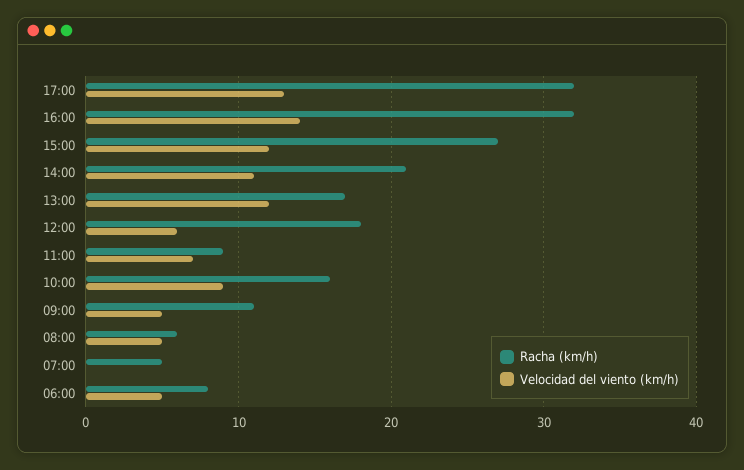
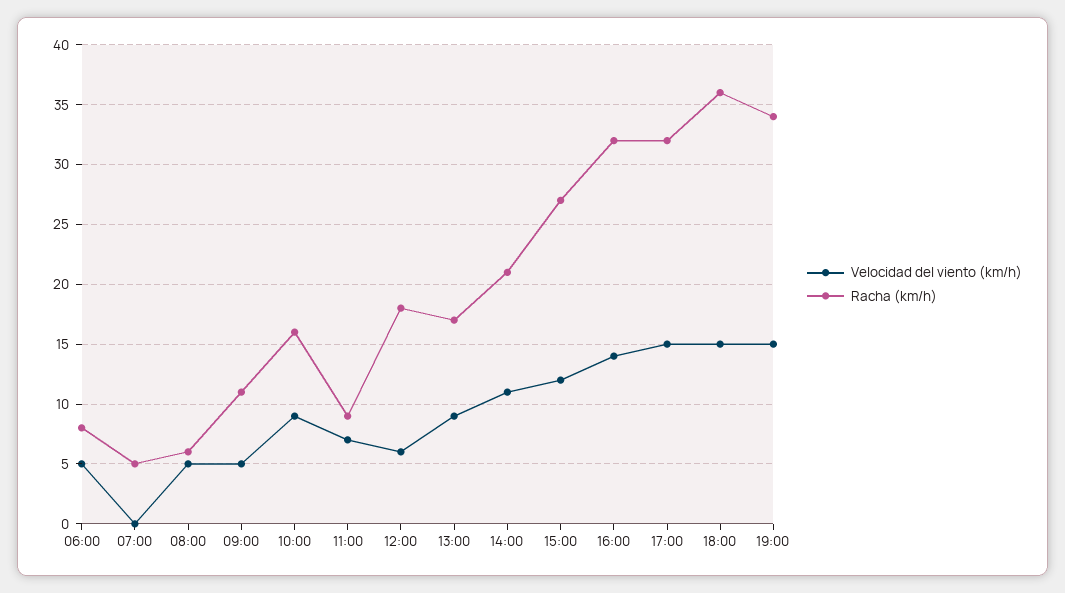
Velocidad del viento (km/h), 17:00: 13 -> 15
Velocidad del viento (km/h), 13:00: 12 -> 9
Velocidad del viento (km/h), 18:00: none -> 15
Racha (km/h), 18:00: none -> 36
Velocidad del viento (km/h), 19:00: none -> 15
Racha (km/h), 19:00: none -> 34

